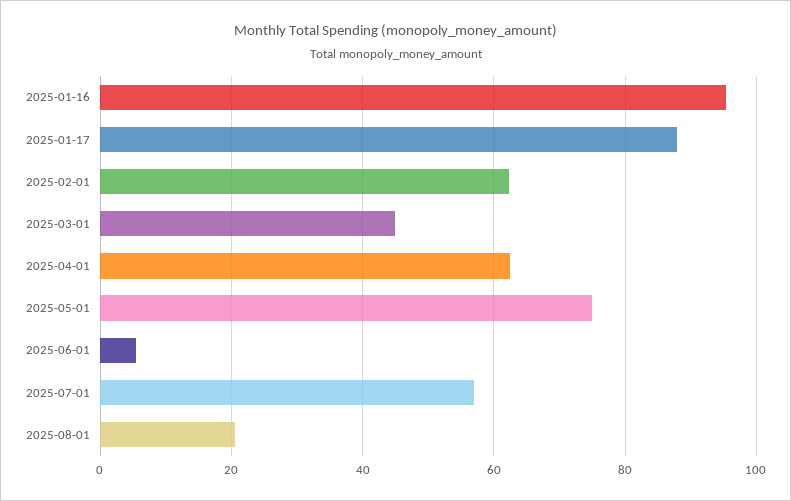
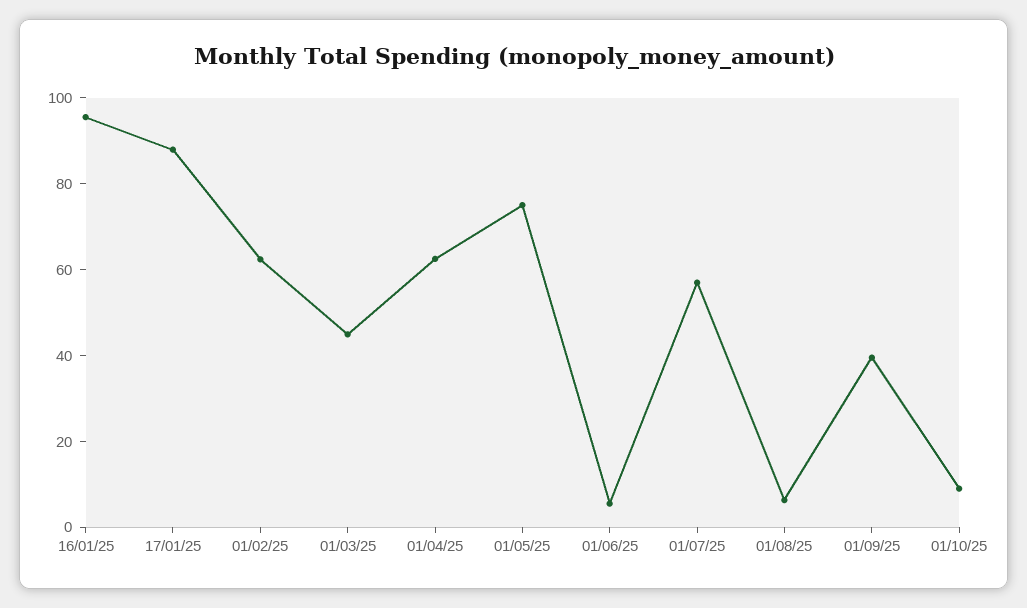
2025-08-01: 20 -> 5
01/09/25: none -> 40
01/10/25: none -> 10

